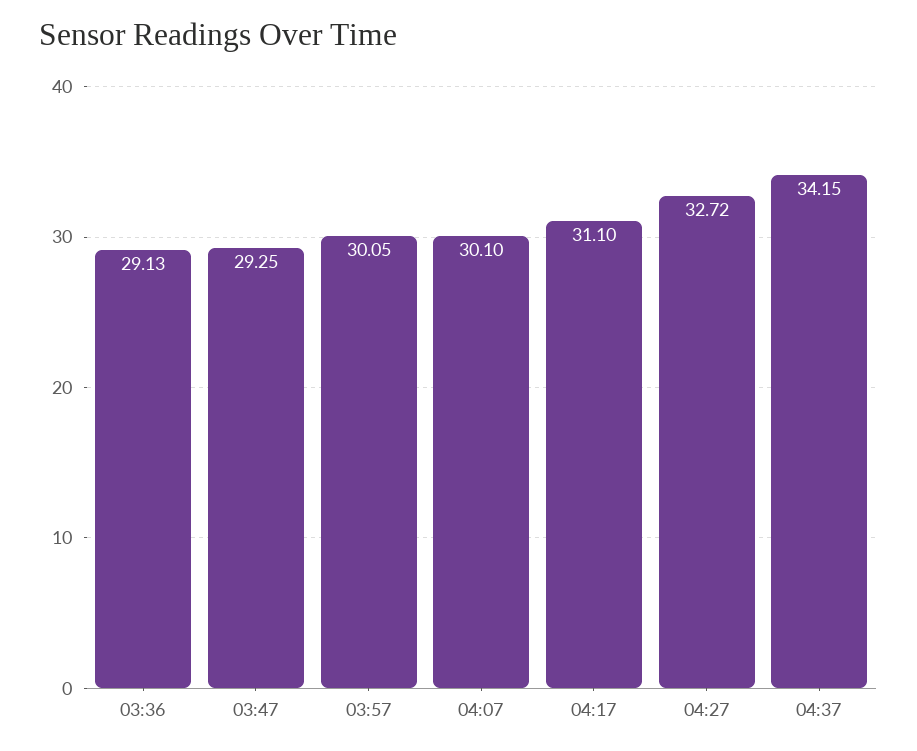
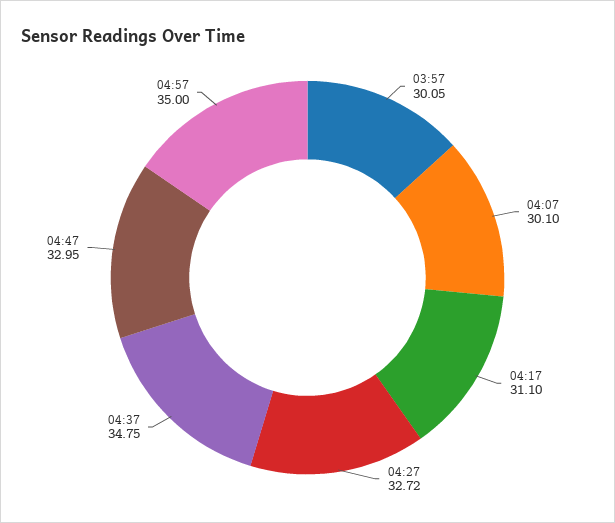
03:36: 29.13 -> none
03:47: 29.25 -> none
04:37: 34.15 -> 34.75
04:47: none -> 32.95
04:57: none -> 35

